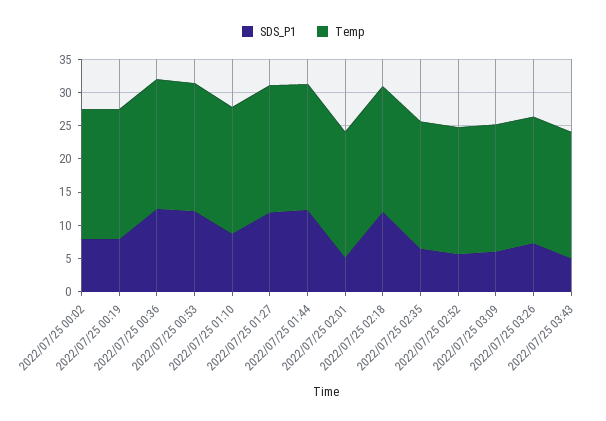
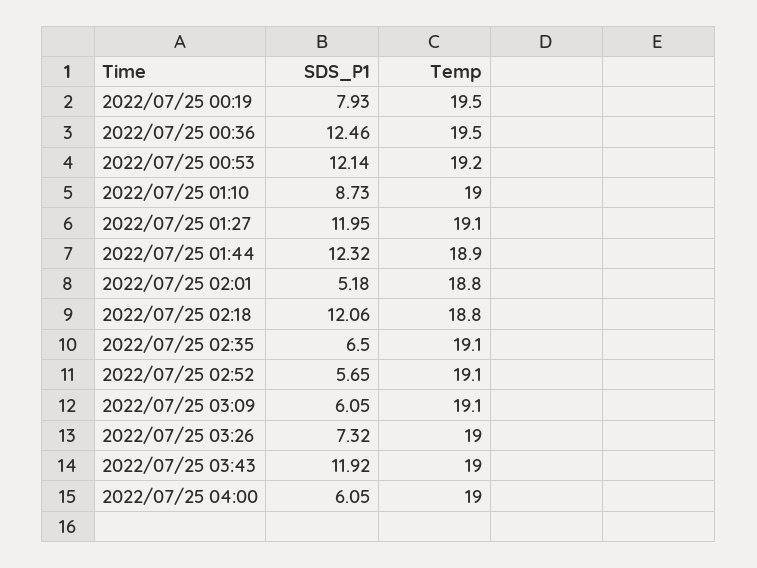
SDS_P1, 2022/07/25 00:02: 7.5 -> none
Temp, 2022/07/25 00:02: 20 -> none
SDS_P1, 2022/07/25 03:43: 5 -> 11.92
SDS_P1, 2022/07/25 04:00: none -> 6.05
Temp, 2022/07/25 04:00: none -> 19

